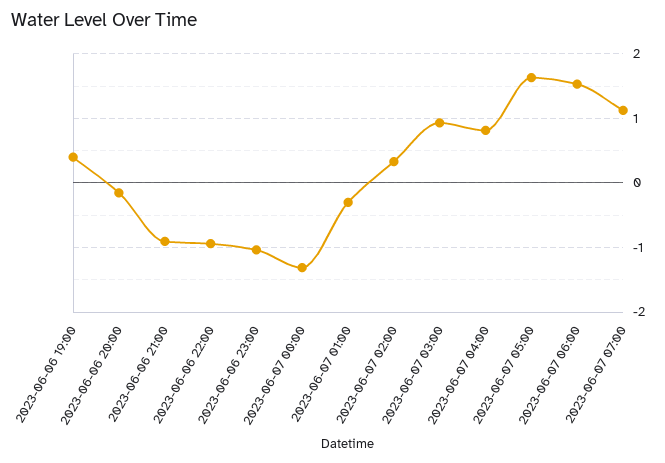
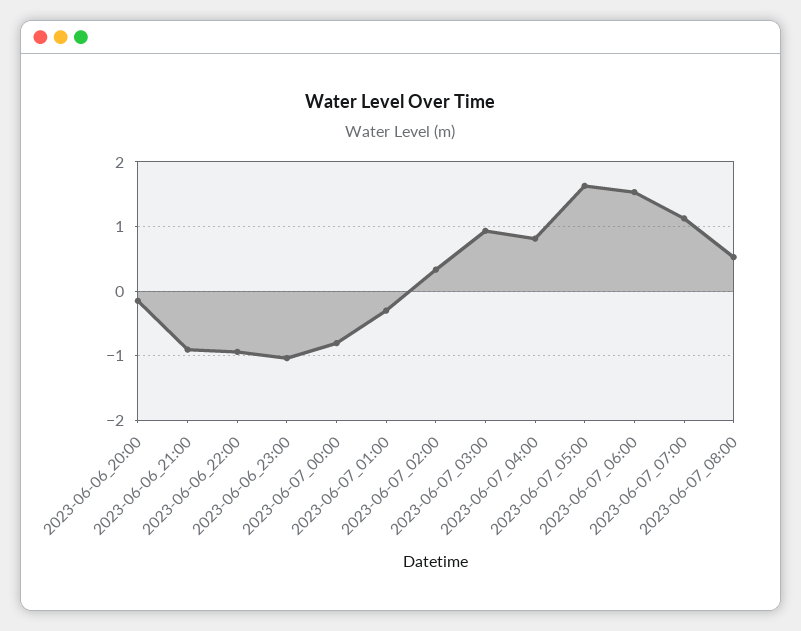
2023-06-06 19:00: 0.4 -> none
2023-06-07 00:00: -1.3 -> -0.8
2023-06-07_08:00: none -> 0.5

